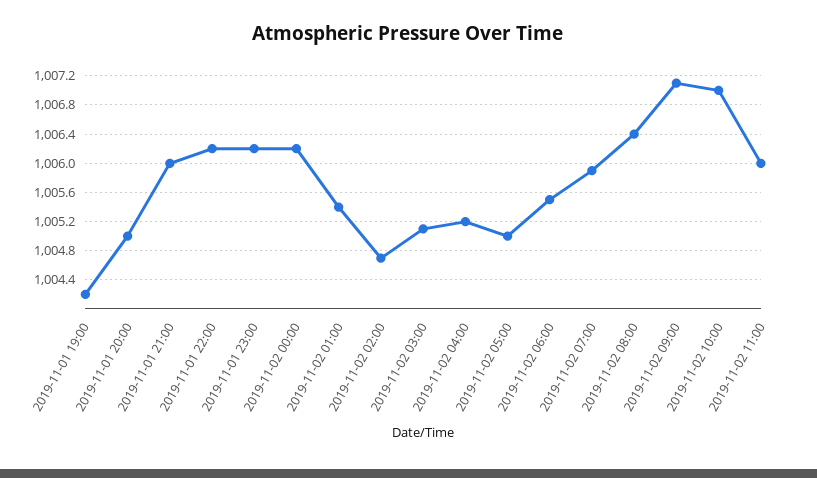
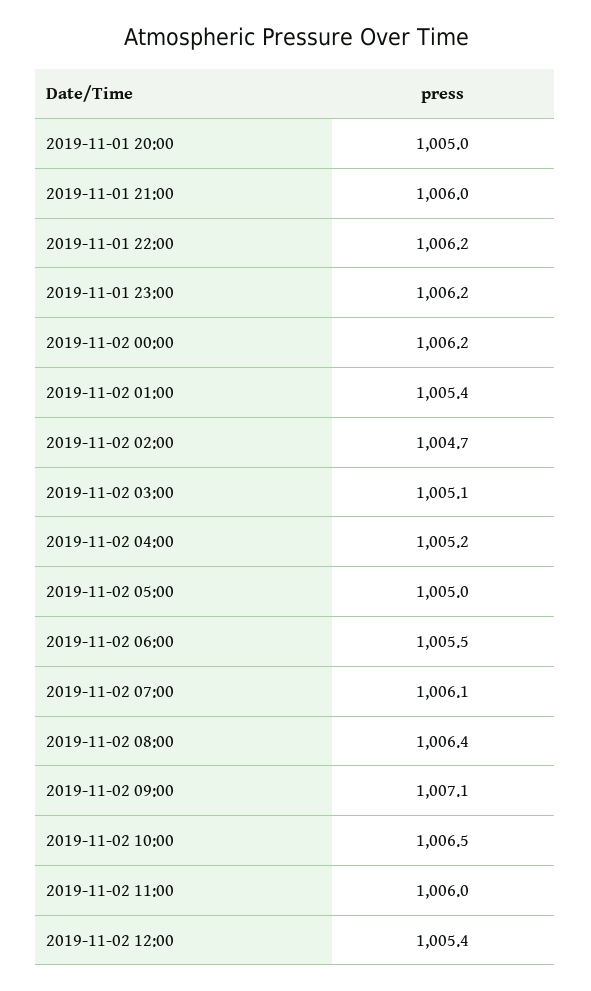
2019-11-01 19:00: 1004.2 -> none
2019-11-02 07:00: 1005.9 -> 1006.1
2019-11-02 10:00: 1007 -> 1006.5
2019-11-02 12:00: none -> 1005.4

